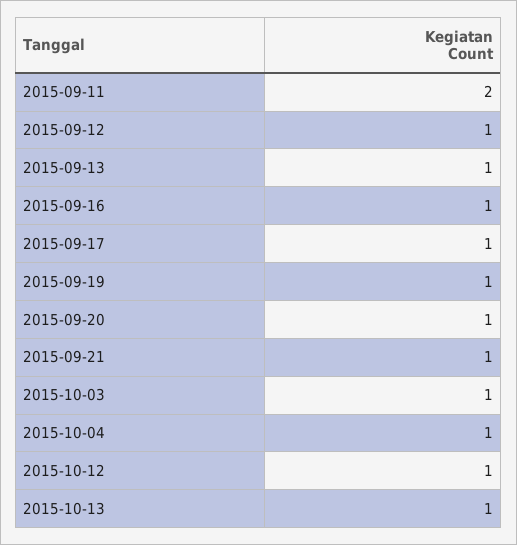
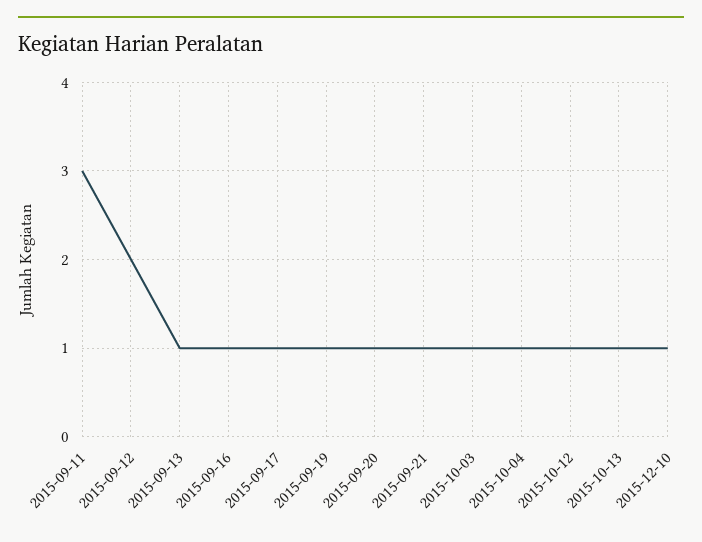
2015-09-11: 2 -> 3
2015-09-12: 1 -> 2
2015-12-10: none -> 1

